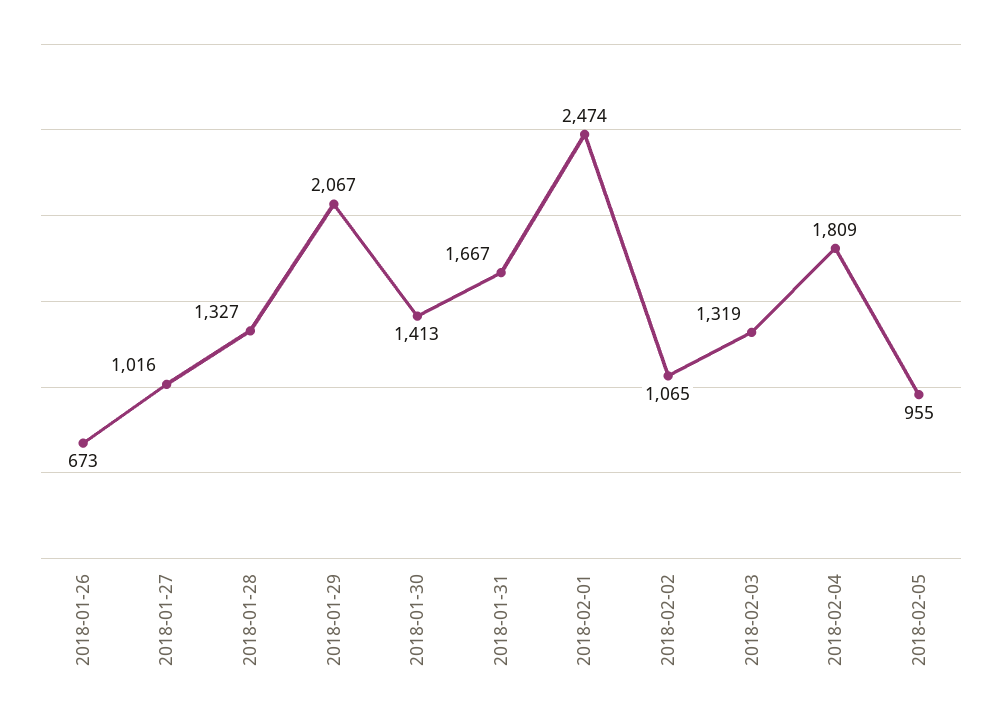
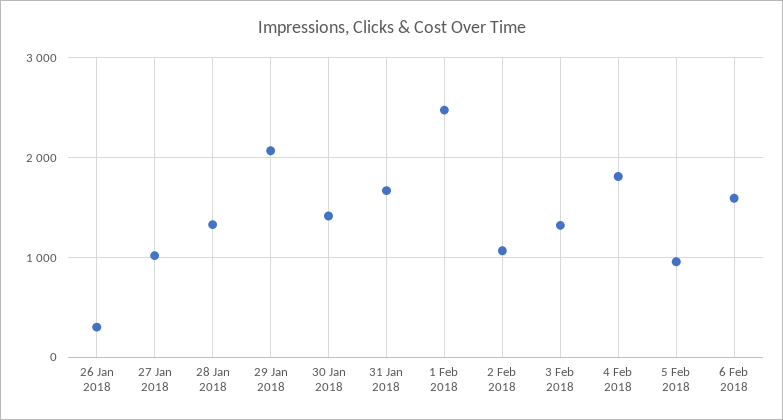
2018-01-26: 673 -> 300
6 Feb 2018: none -> 1600

